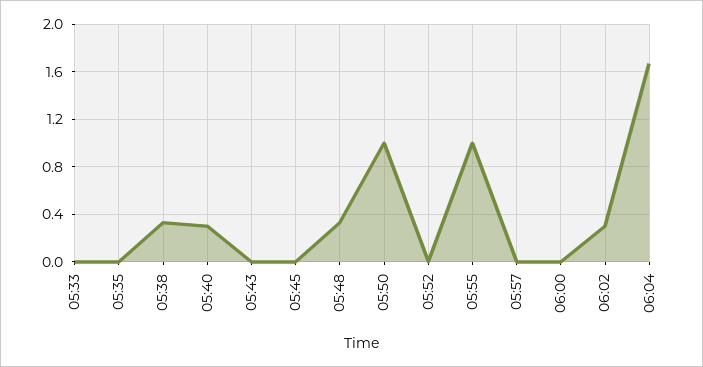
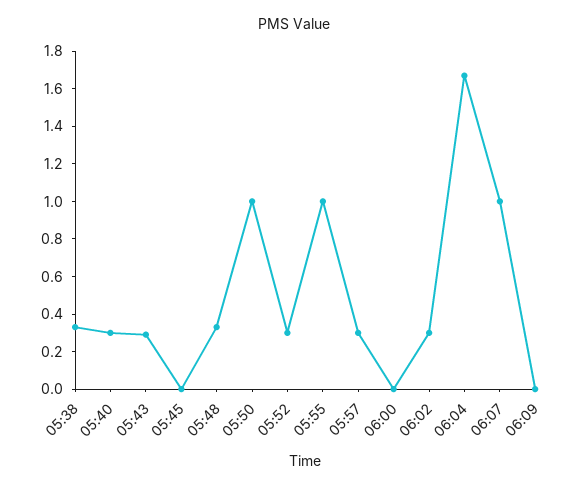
05:33: 0 -> none
05:35: 0 -> none
05:43: 0 -> 0.3
05:52: 0 -> 0.3
05:57: 0 -> 0.3
06:07: none -> 1
06:09: none -> 0

